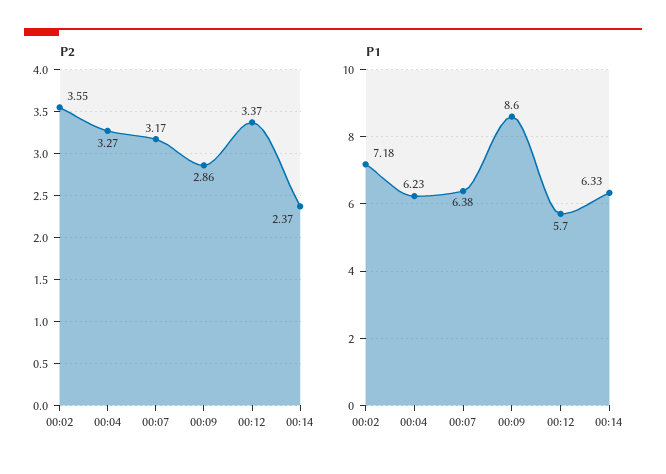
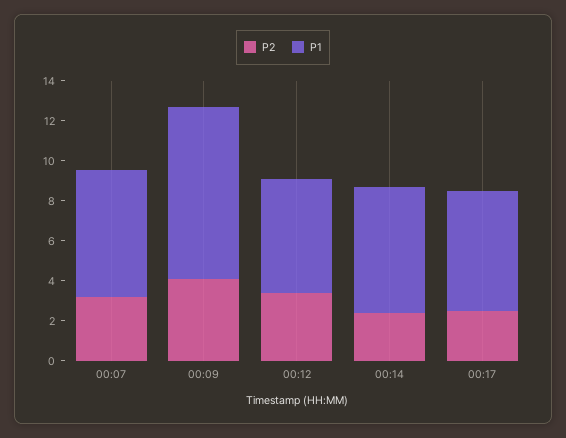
P2, 00:02: 3.55 -> none
P2, 00:04: 3.27 -> none
P2, 00:09: 2.86 -> 4
P1, 00:02: 7.18 -> none
P1, 00:04: 6.23 -> none
P2, 00:17: none -> 2.5
P1, 00:17: none -> 6

